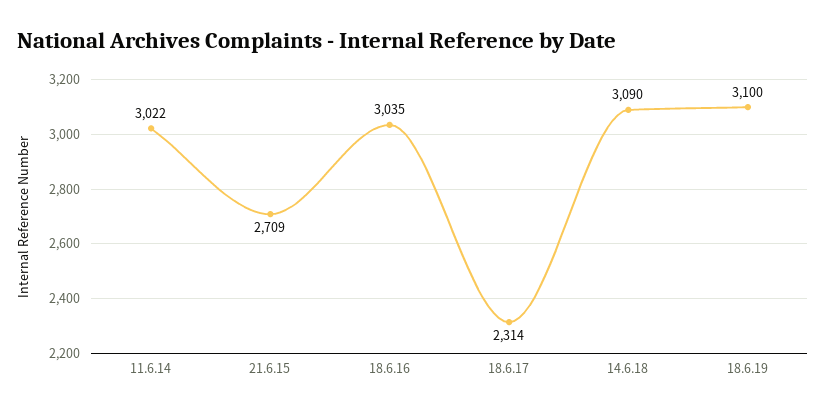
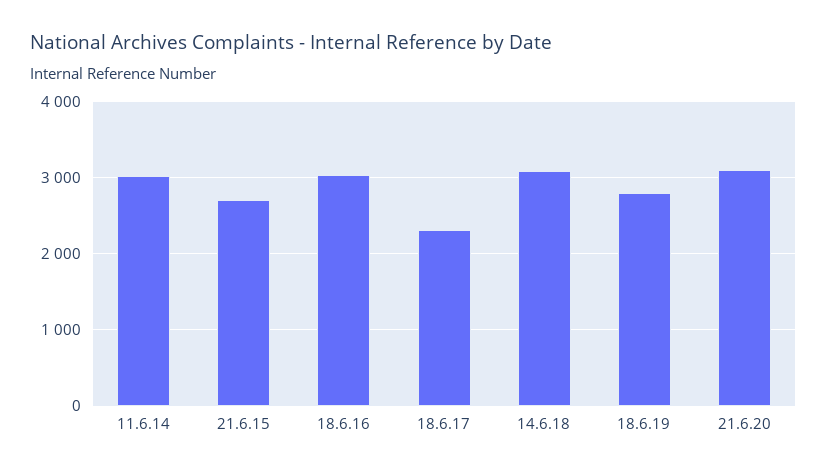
18.6.19: 3100 -> 2800
21.6.20: none -> 3100

